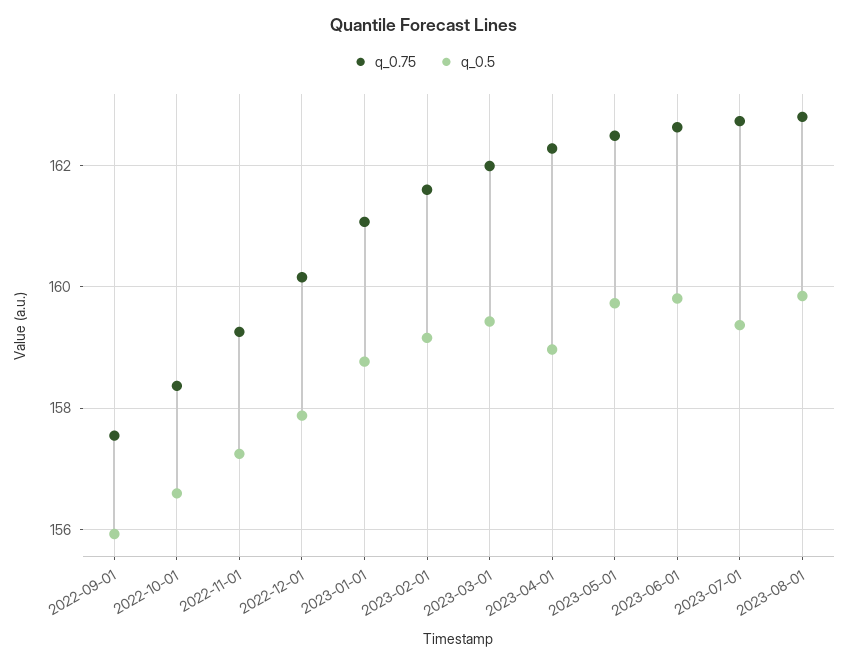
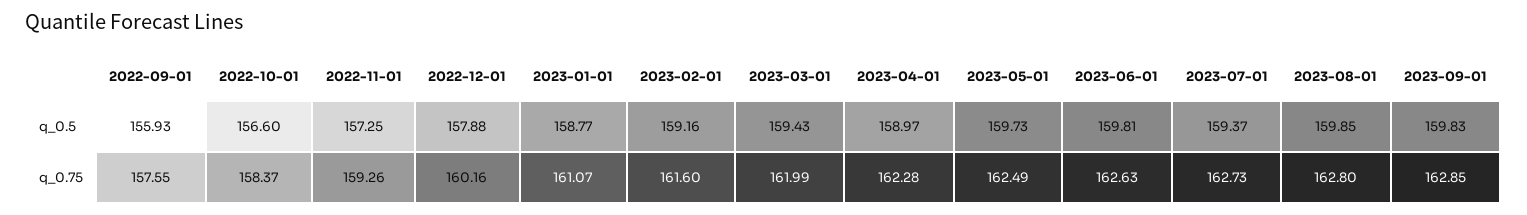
q_0.5, 2023-09-01: none -> 159.83
q_0.75, 2023-09-01: none -> 162.85

